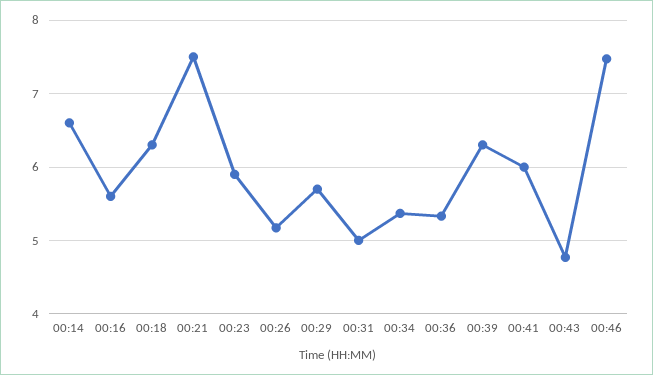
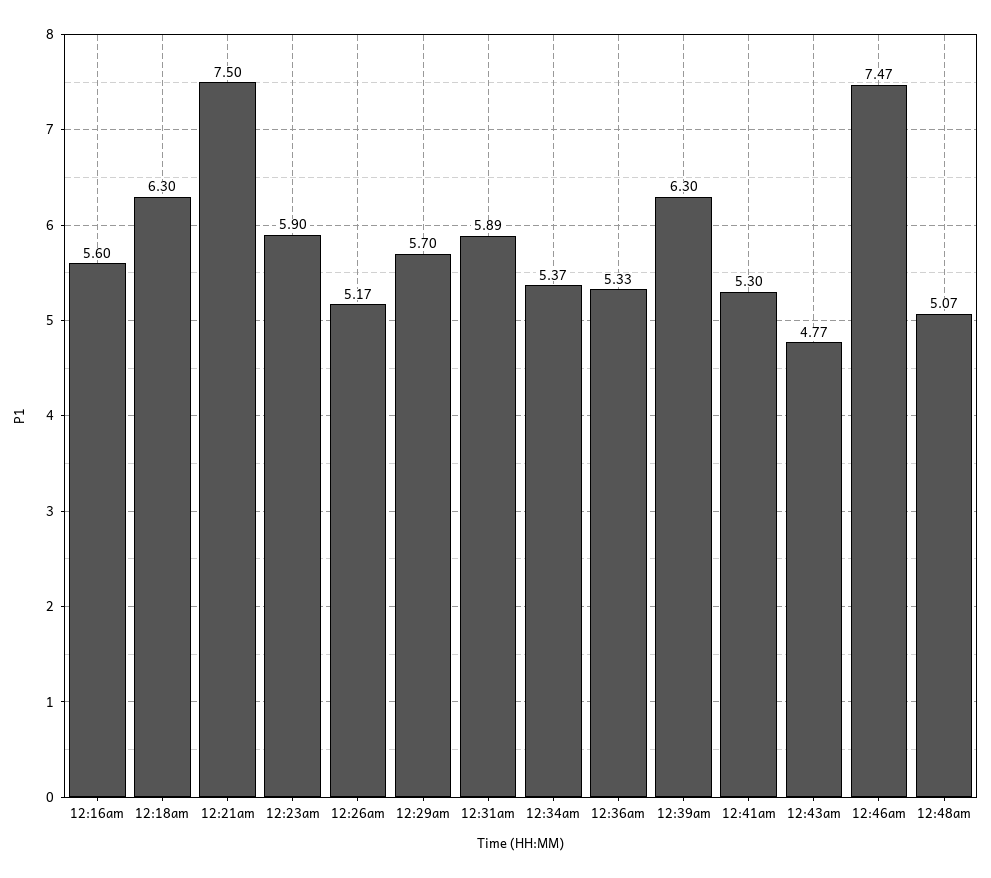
00:14: 6.6 -> none
00:31: 5 -> 5.89
00:41: 6 -> 5.3
12:48am: none -> 5.07

